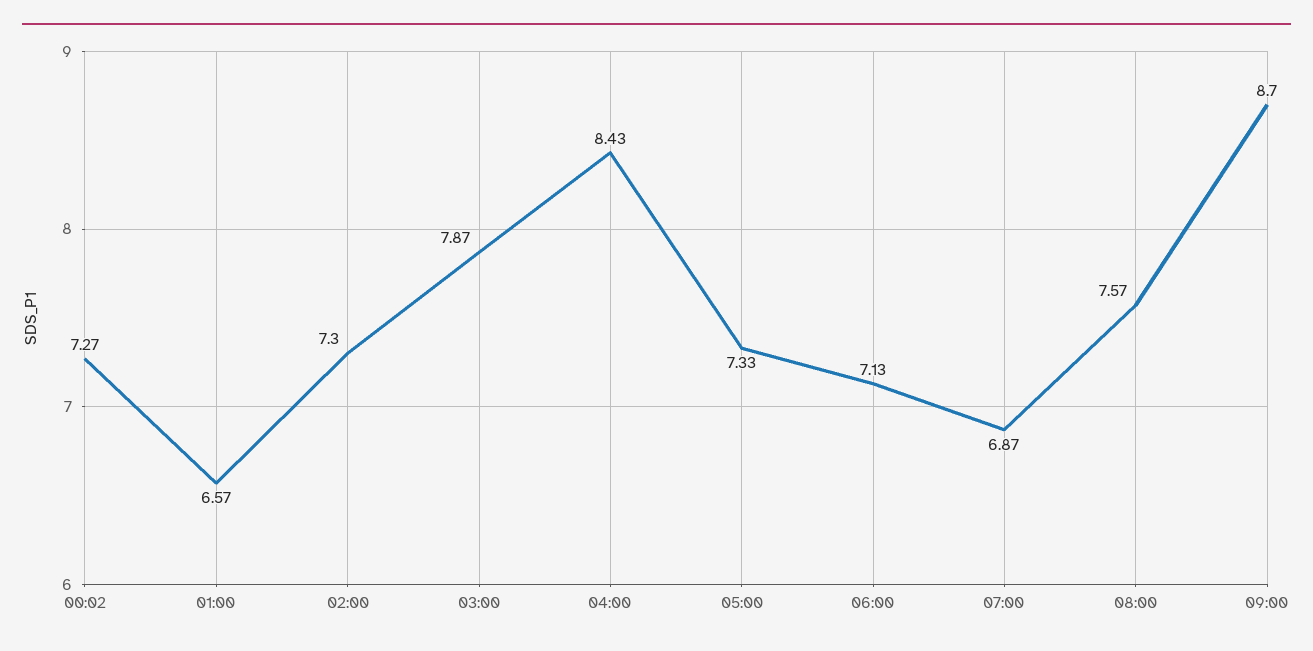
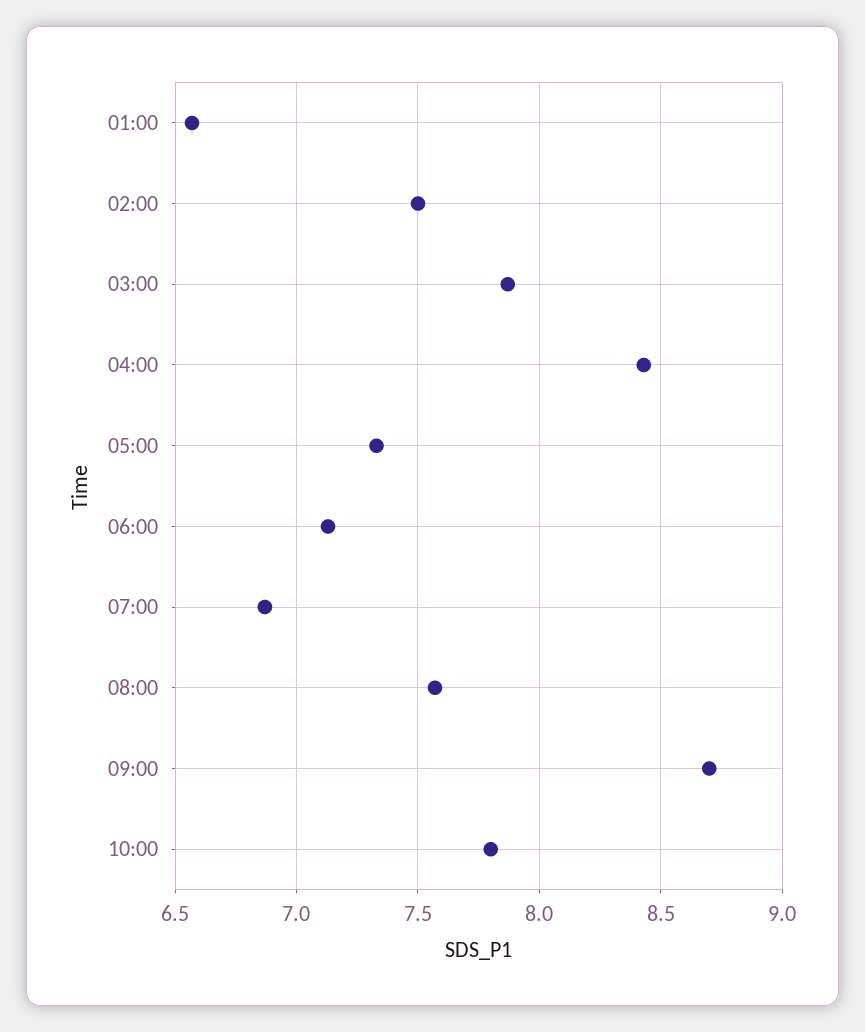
00:02: 7.27 -> none
02:00: 7.3 -> 7.5
10:00: none -> 7.8

